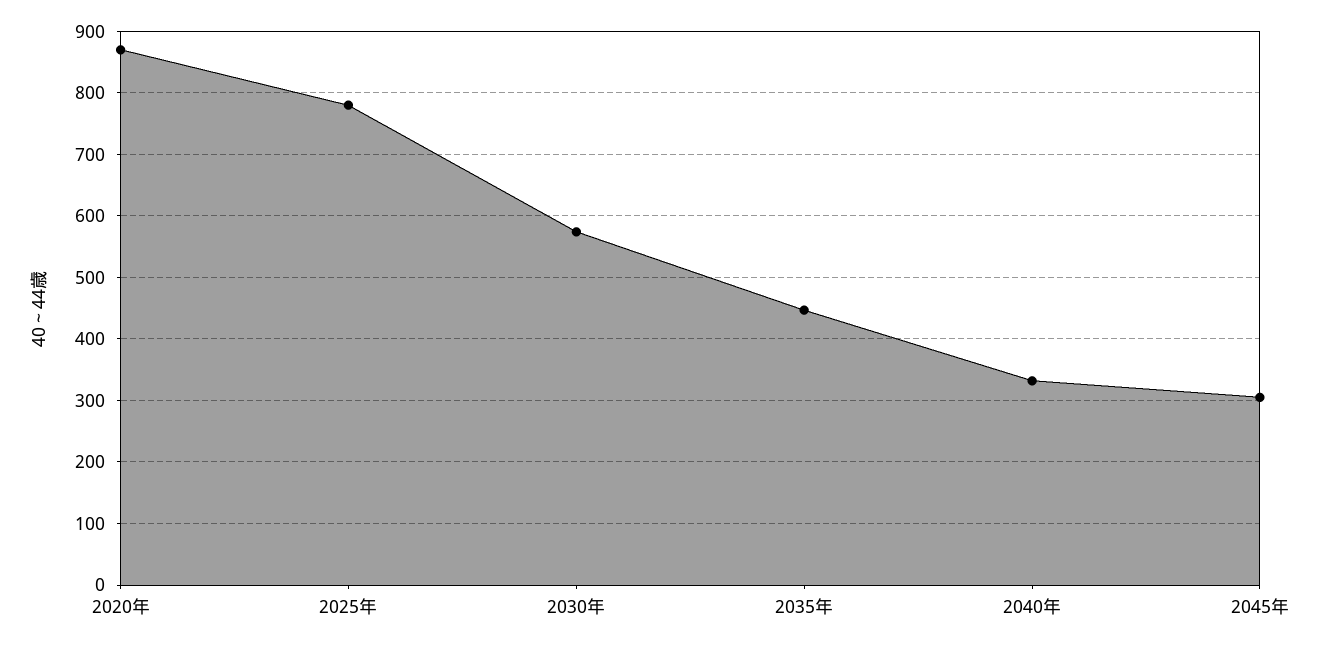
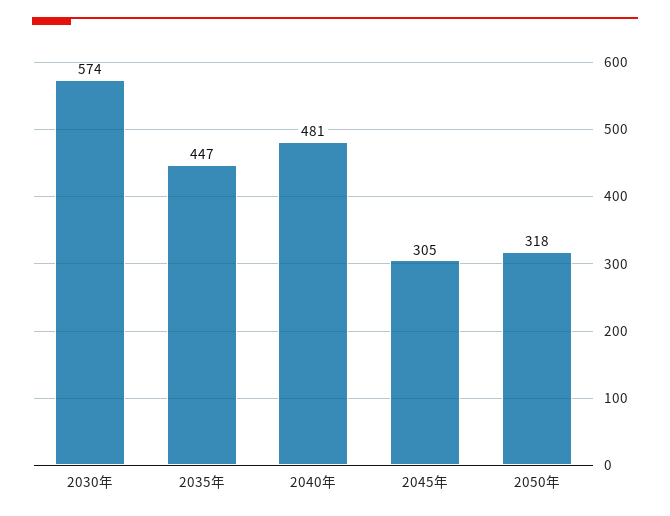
2020年: 870 -> none
2025年: 780 -> none
2040年: 330 -> 481
2050年: none -> 318

